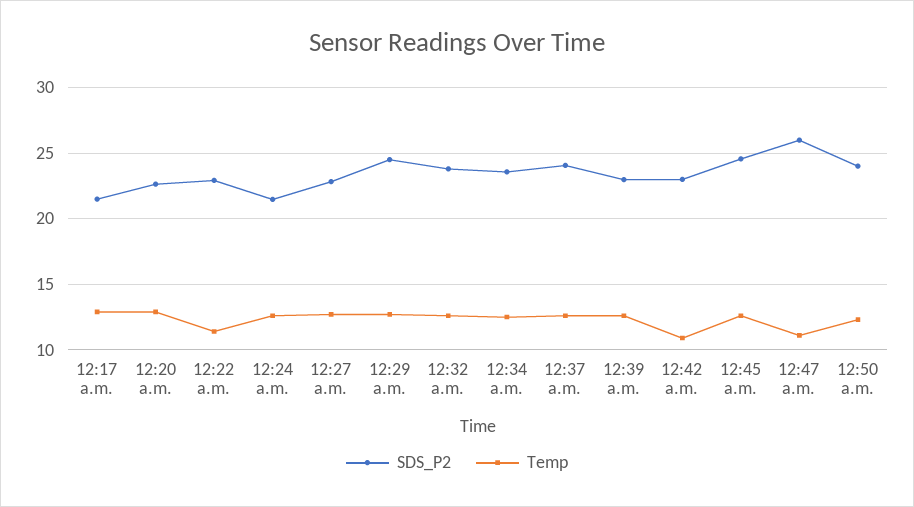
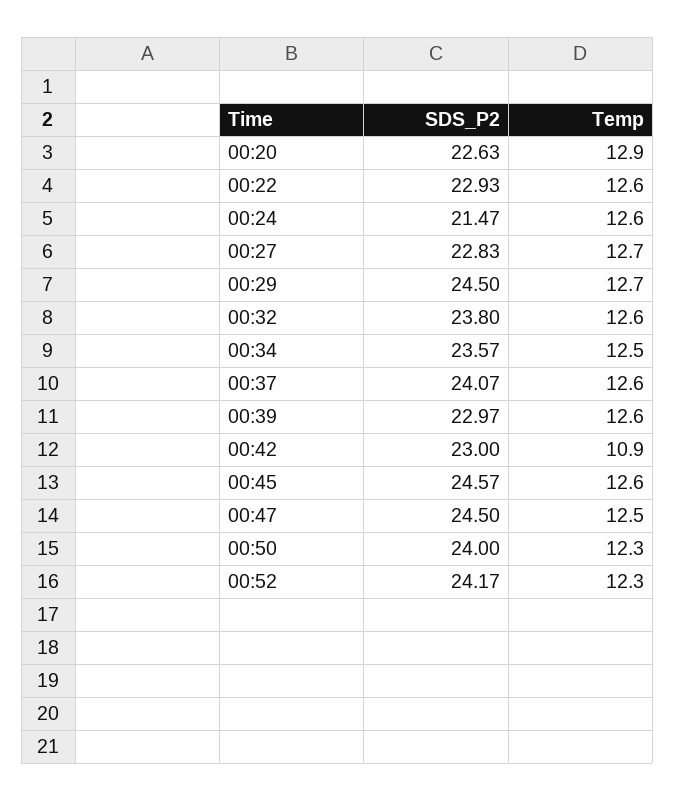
SDS_P2, 12:17 a.m.: 21.5 -> none
Temp, 12:17 a.m.: 13 -> none
Temp, 12:22 a.m.: 11.5 -> 12.6
SDS_P2, 12:47 a.m.: 26 -> 24.5
Temp, 12:47 a.m.: 11 -> 12.5
SDS_P2, 00:52: none -> 24.17
Temp, 00:52: none -> 12.3

